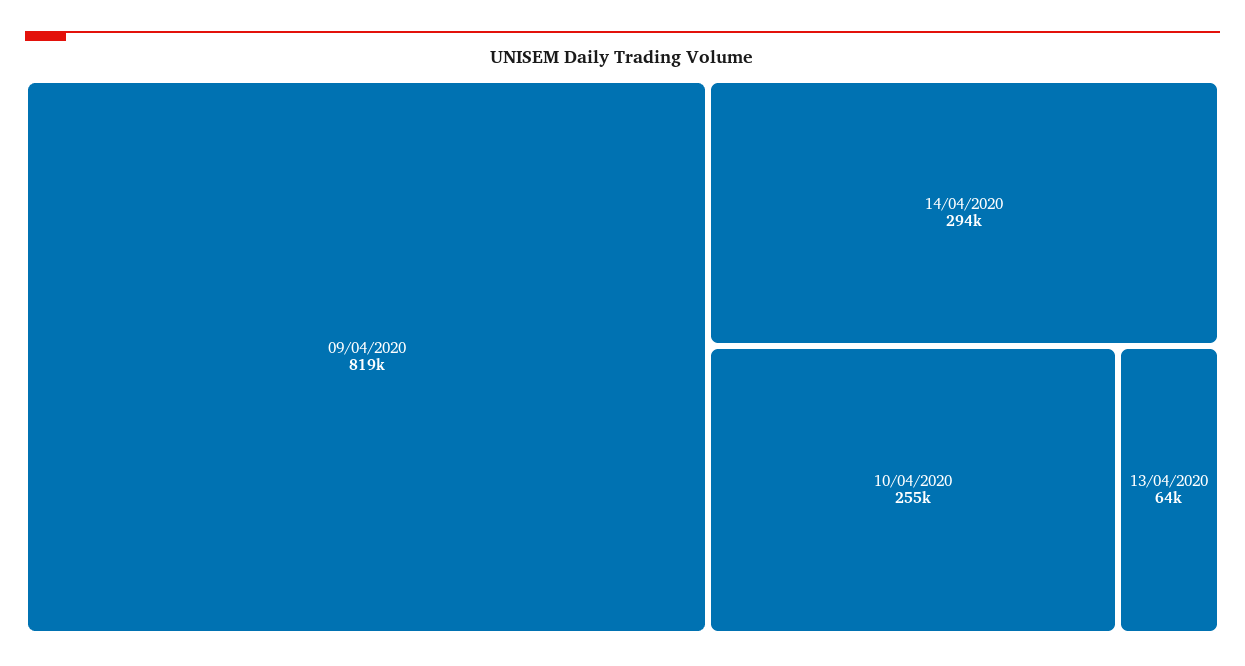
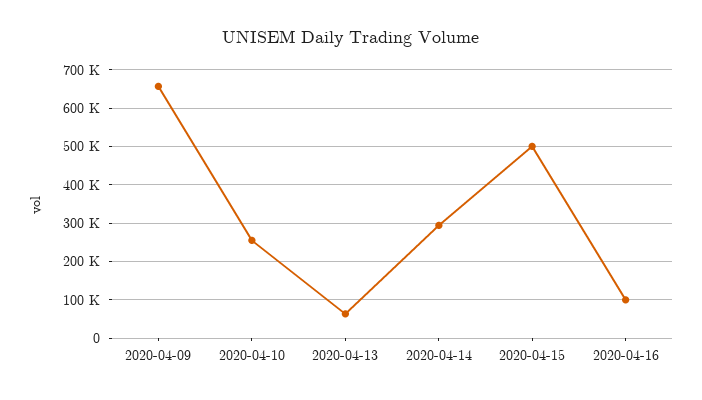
09/04/2020: 819000 -> 660000
2020-04-15: none -> 500000
2020-04-16: none -> 100000

